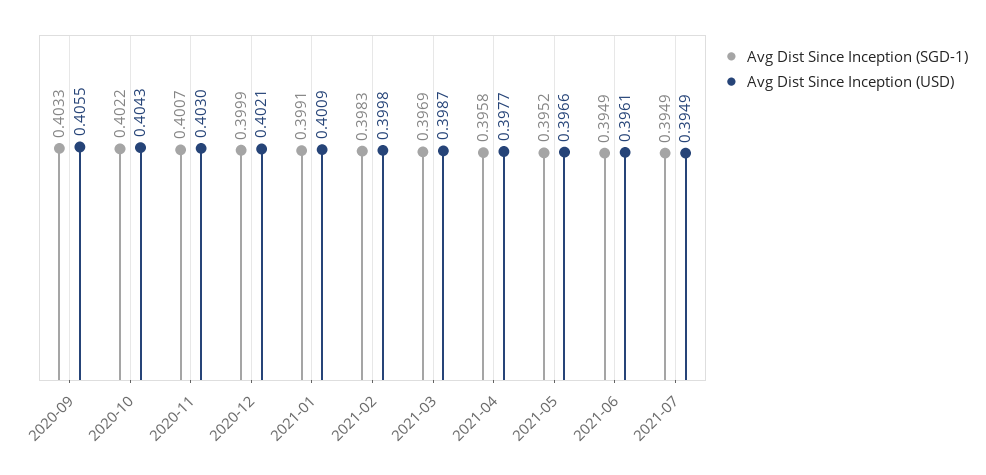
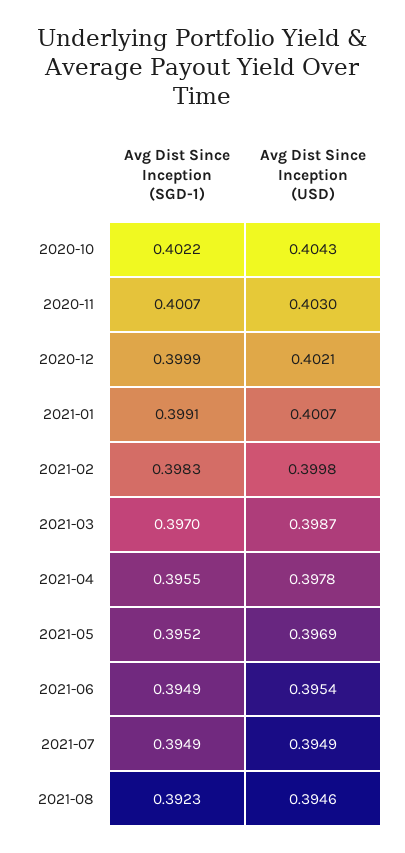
Avg Dist Since Inception (SGD-1), 2020-09: 0.4033 -> none
Avg Dist Since Inception (USD), 2020-09: 0.4055 -> none
Avg Dist Since Inception (USD), 2021-01: 0.4009 -> 0.4007
Avg Dist Since Inception (SGD-1), 2021-03: 0.3969 -> 0.397
Avg Dist Since Inception (SGD-1), 2021-04: 0.3958 -> 0.3955
Avg Dist Since Inception (USD), 2021-04: 0.3977 -> 0.3978
Avg Dist Since Inception (USD), 2021-05: 0.3966 -> 0.3969
Avg Dist Since Inception (USD), 2021-06: 0.3961 -> 0.3954
Avg Dist Since Inception (SGD-1), 2021-08: none -> 0.3923
Avg Dist Since Inception (USD), 2021-08: none -> 0.3946

